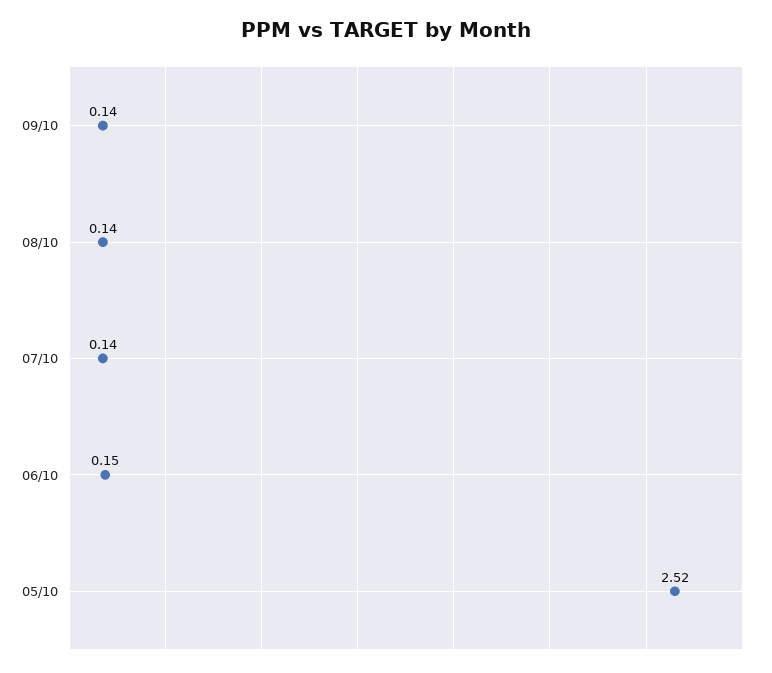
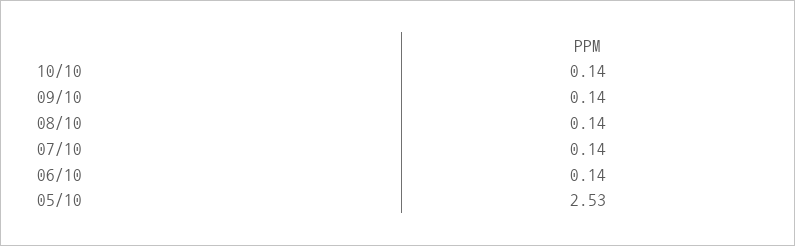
06/10: 0.15 -> 0.14
05/10: 2.52 -> 2.53
10/10: none -> 0.14

